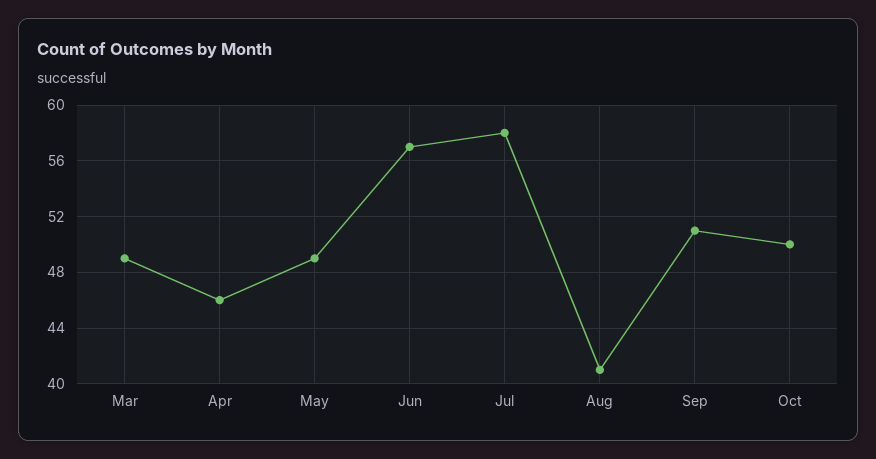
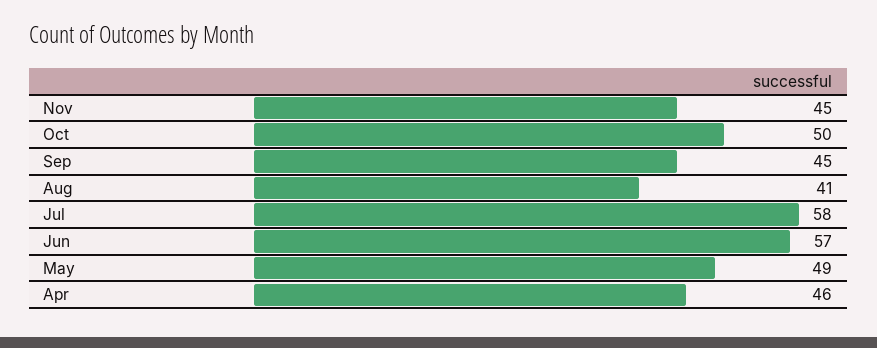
Mar: 49 -> none
Sep: 51 -> 45
Nov: none -> 45

